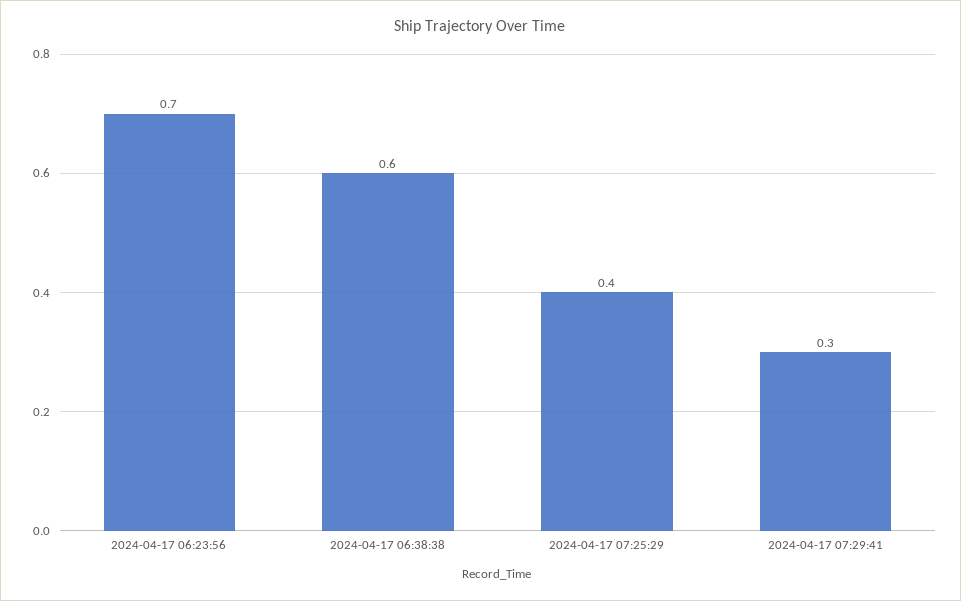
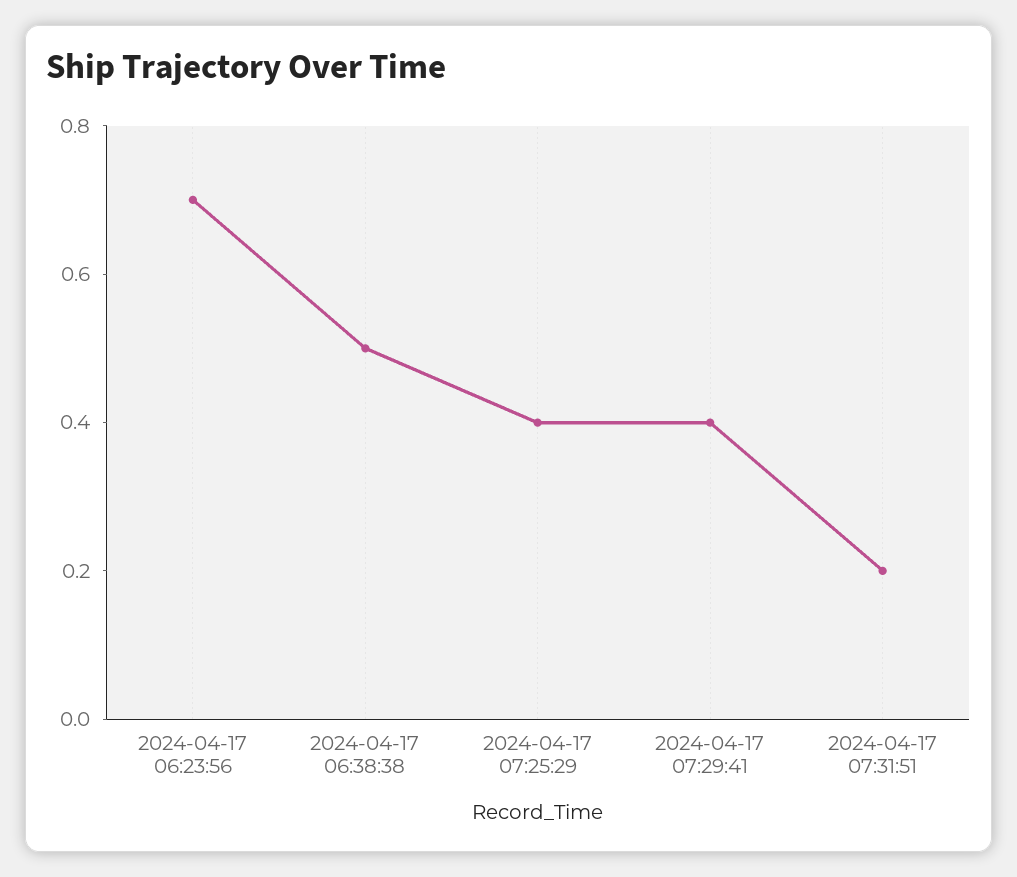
2024-04-17 06:38:38: 0.6 -> 0.5
2024-04-17 07:29:41: 0.3 -> 0.4
2024-04-17 07:31:51: none -> 0.2

